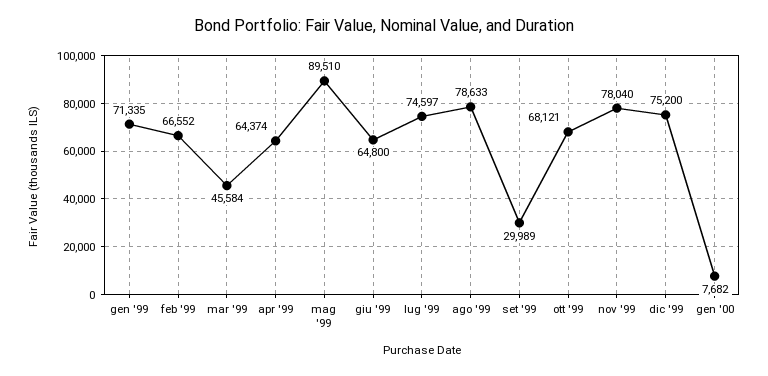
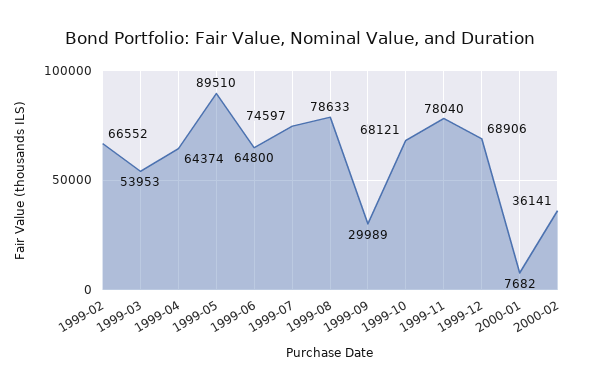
gen '99: 71335 -> none
mar '99: 45584 -> 53953
dic '99: 75200 -> 68906
2000-02: none -> 36141

